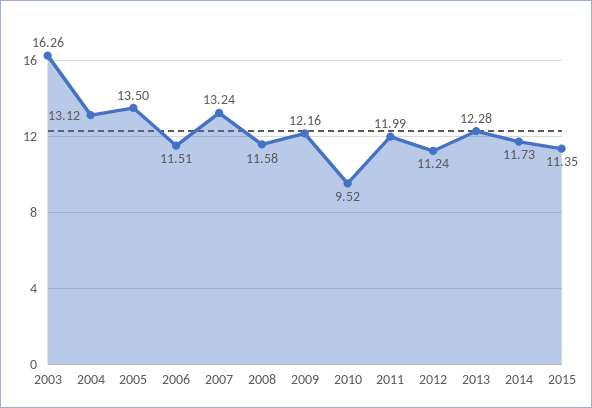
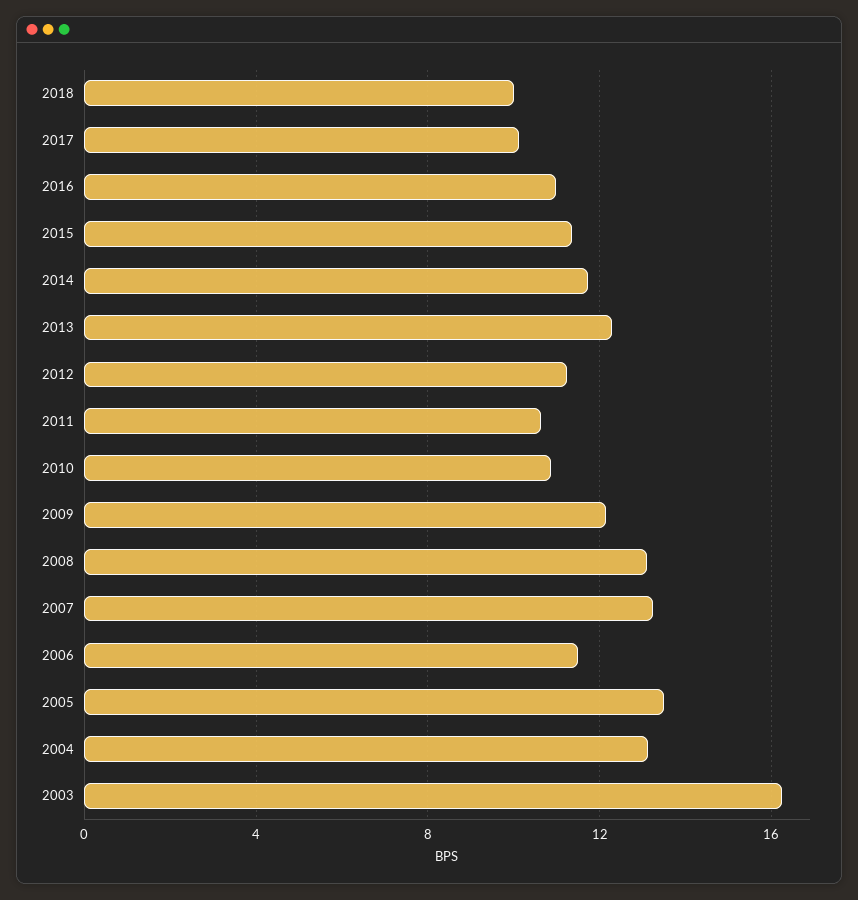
2008: 11.58 -> 13
2010: 9.52 -> 11
2011: 11.99 -> 10.5
2018: none -> 10
2017: none -> 10
2016: none -> 11

